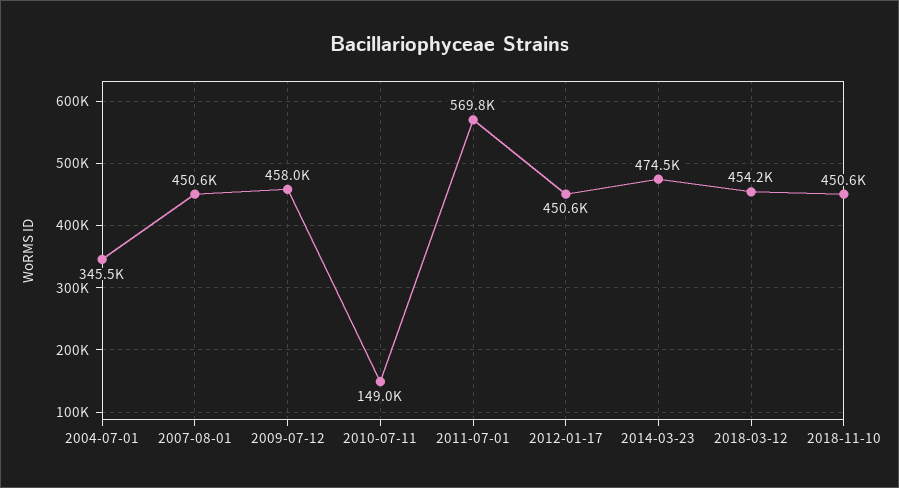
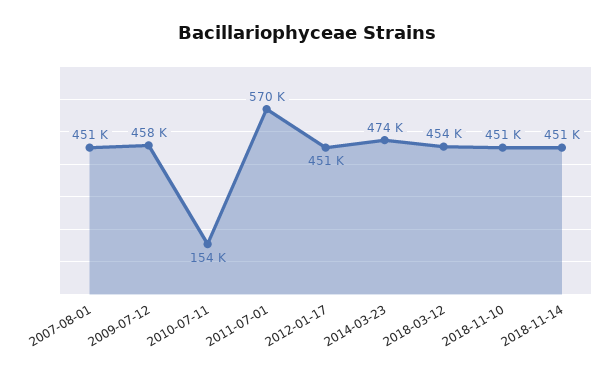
2004-07-01: 345500 -> none
2010-07-11: 149000 -> 154000
2018-11-14: none -> 451000

